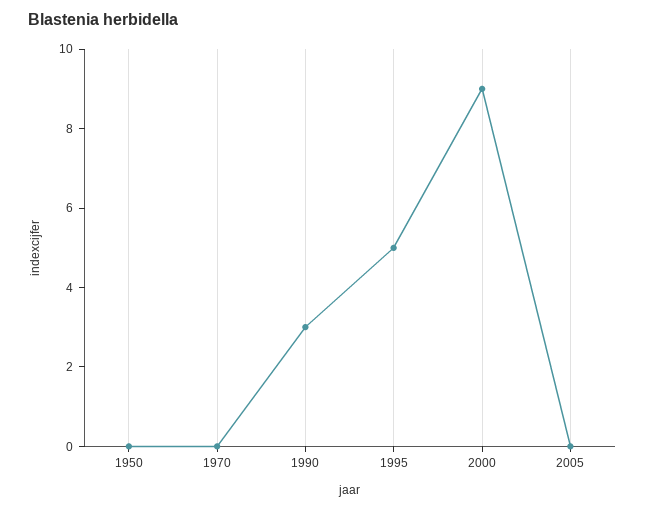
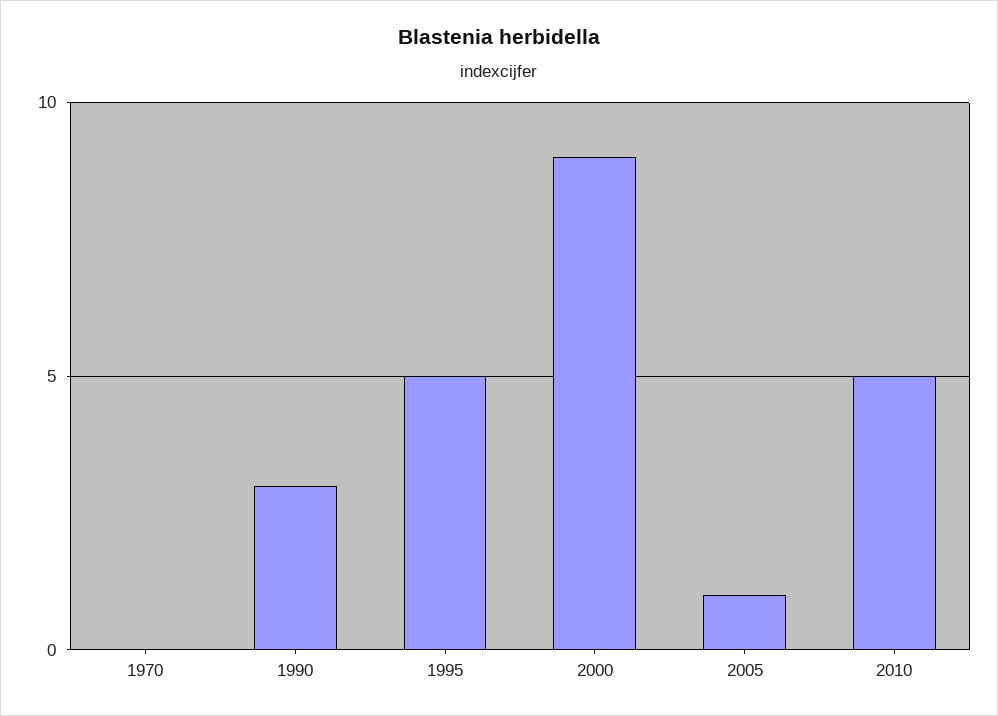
1950: 0 -> none
2005: 0 -> 1
2010: none -> 5

